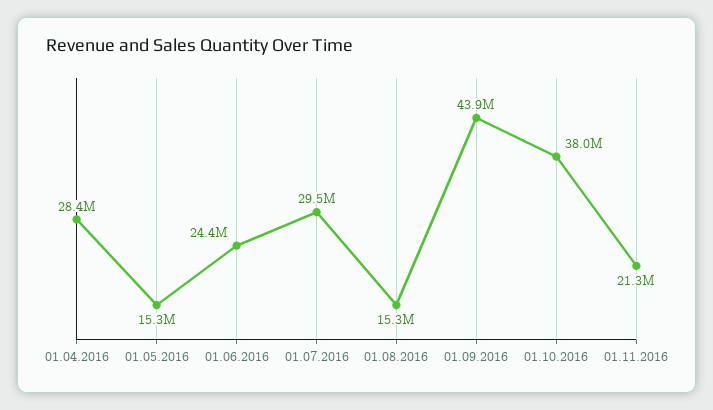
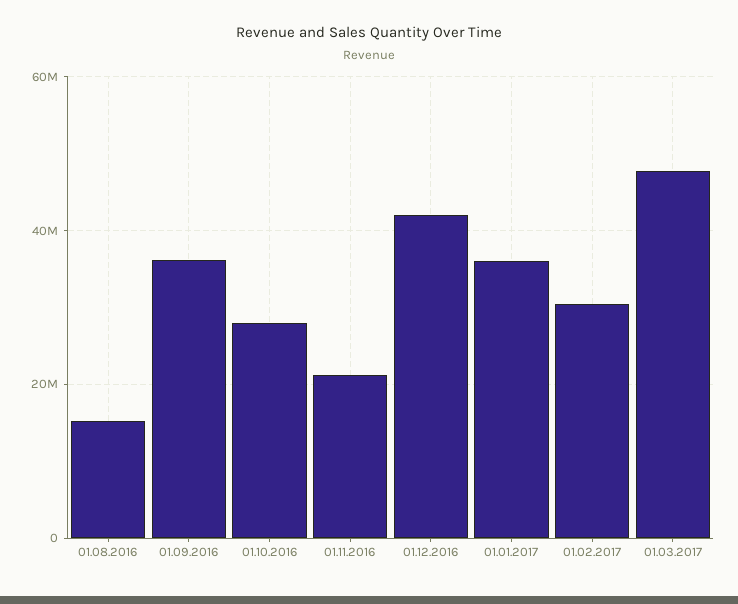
01.04.2016: 28400000 -> none
01.05.2016: 15300000 -> none
01.06.2016: 24400000 -> none
01.07.2016: 29500000 -> none
01.09.2016: 43900000 -> 36000000
01.10.2016: 38000000 -> 28000000
01.12.2016: none -> 42000000
01.01.2017: none -> 36000000
01.02.2017: none -> 30000000
01.03.2017: none -> 48000000

